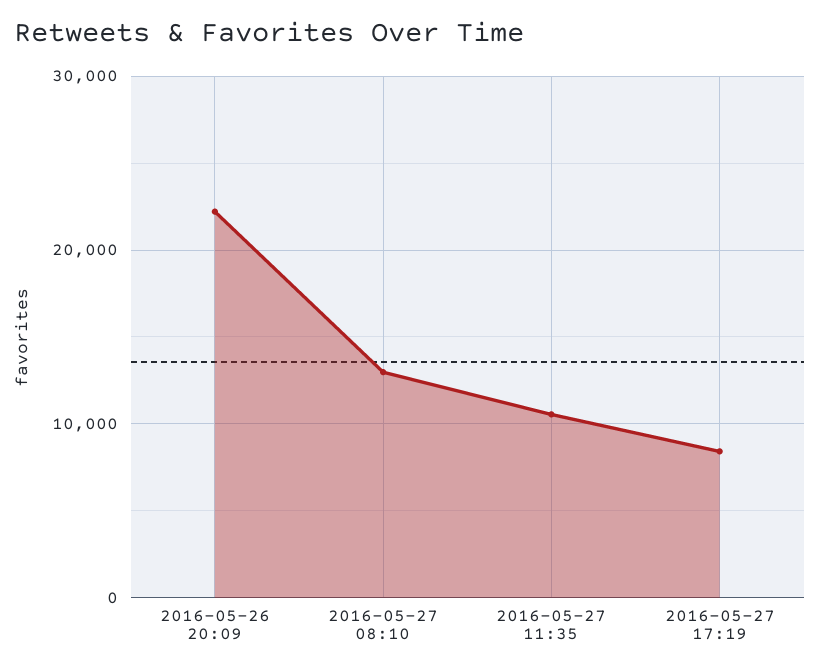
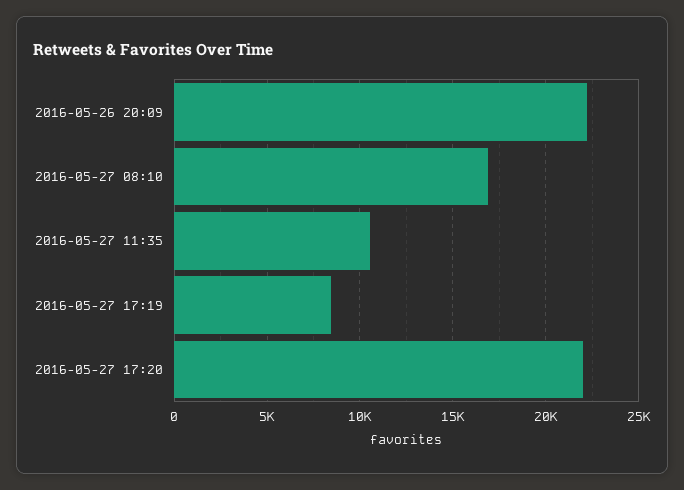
2016-05-27 08:10: 13000 -> 17000
2016-05-27 17:20: none -> 22000

